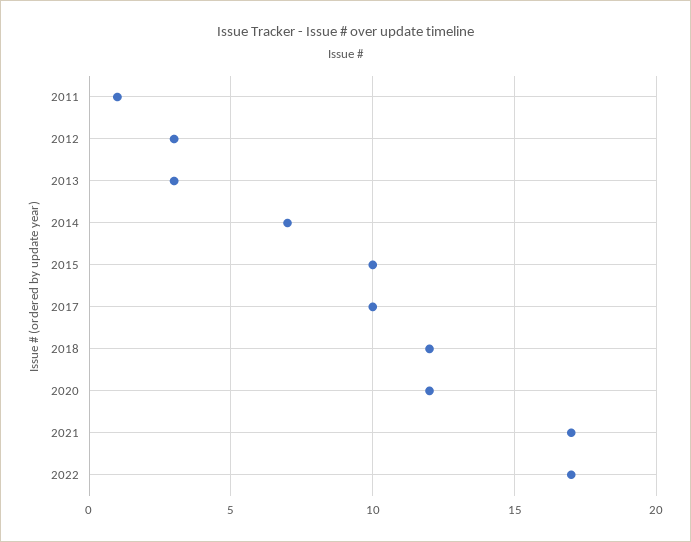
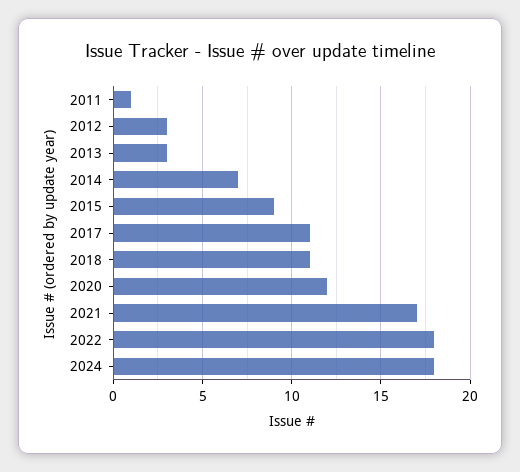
2015: 10 -> 9
2017: 10 -> 11
2018: 12 -> 11
2022: 17 -> 18
2024: none -> 18

